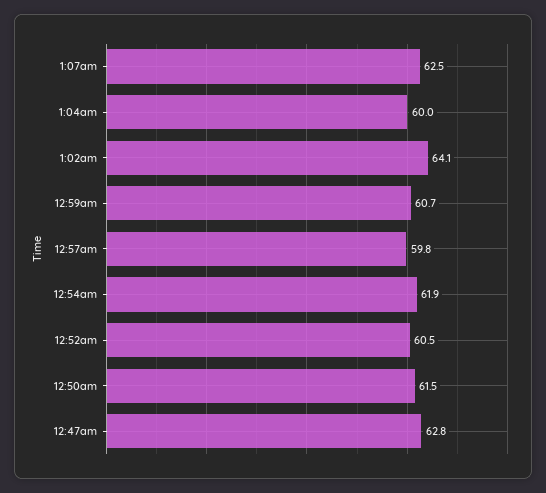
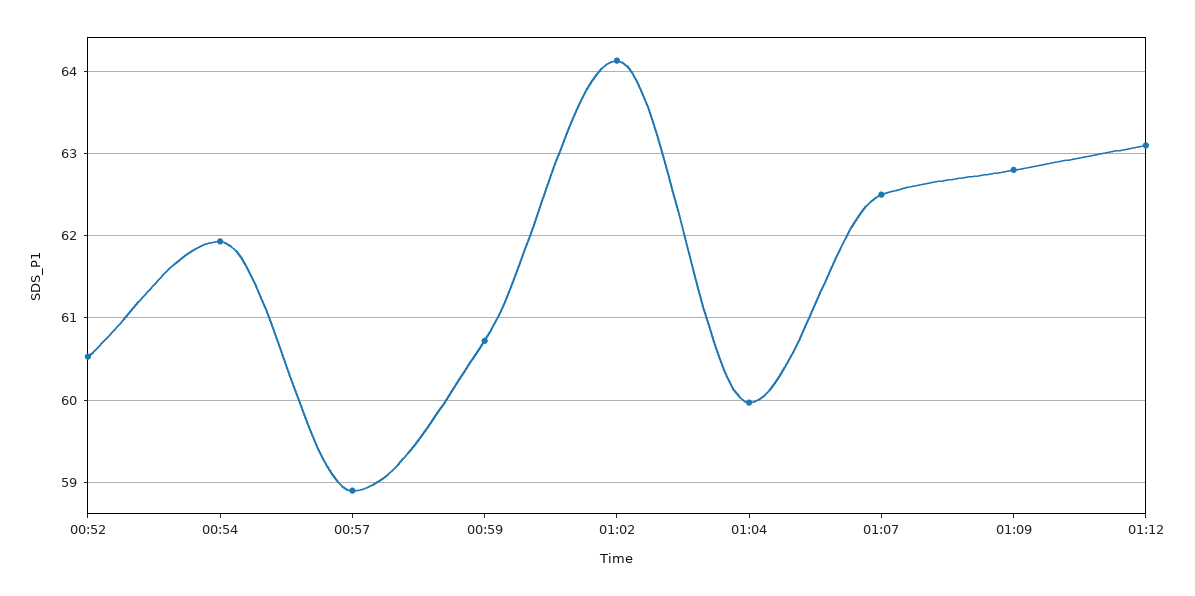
12:57am: 59.8 -> 58.9
12:50am: 61.5 -> none
12:47am: 62.8 -> none
01:09: none -> 62.8
01:12: none -> 63.1

